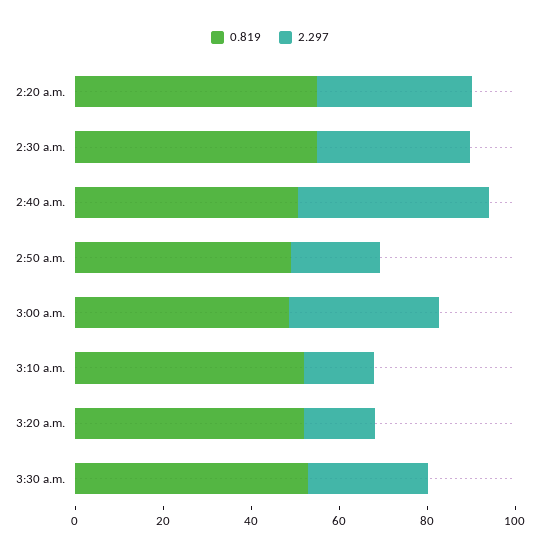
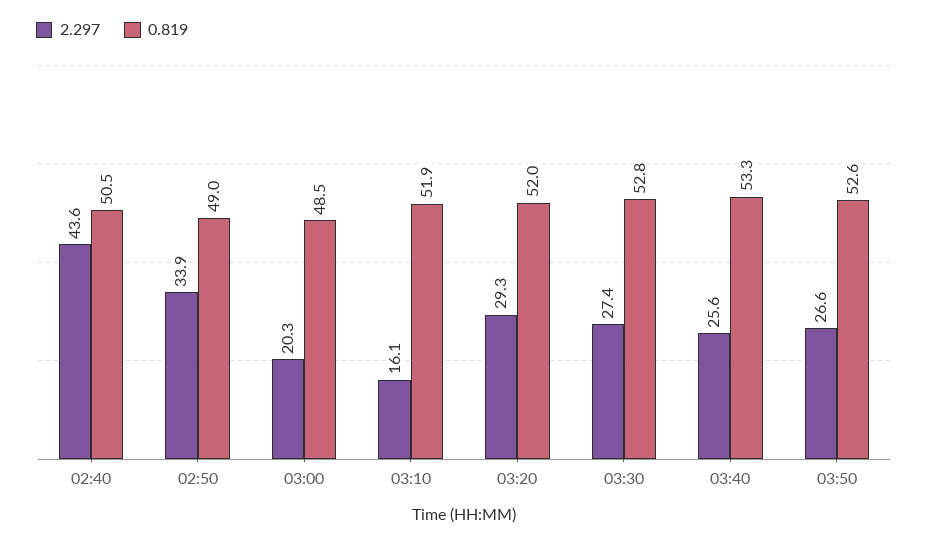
0.819, 2:20 a.m.: 55 -> none
2.297, 2:20 a.m.: 35 -> none
0.819, 2:30 a.m.: 55 -> none
2.297, 2:30 a.m.: 35 -> none
2.297, 2:50 a.m.: 20 -> 33.9
2.297, 3:00 a.m.: 35 -> 20.3
2.297, 3:20 a.m.: 15 -> 29.3
2.297, 03:40: none -> 25.6
0.819, 03:40: none -> 53.3
2.297, 03:50: none -> 26.6
0.819, 03:50: none -> 52.6

